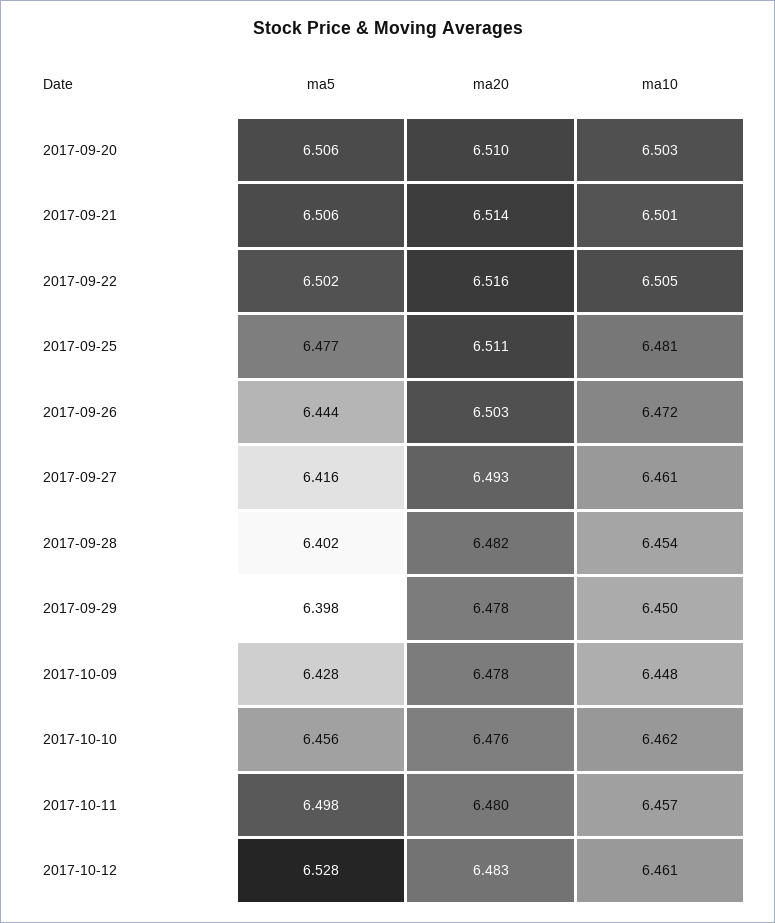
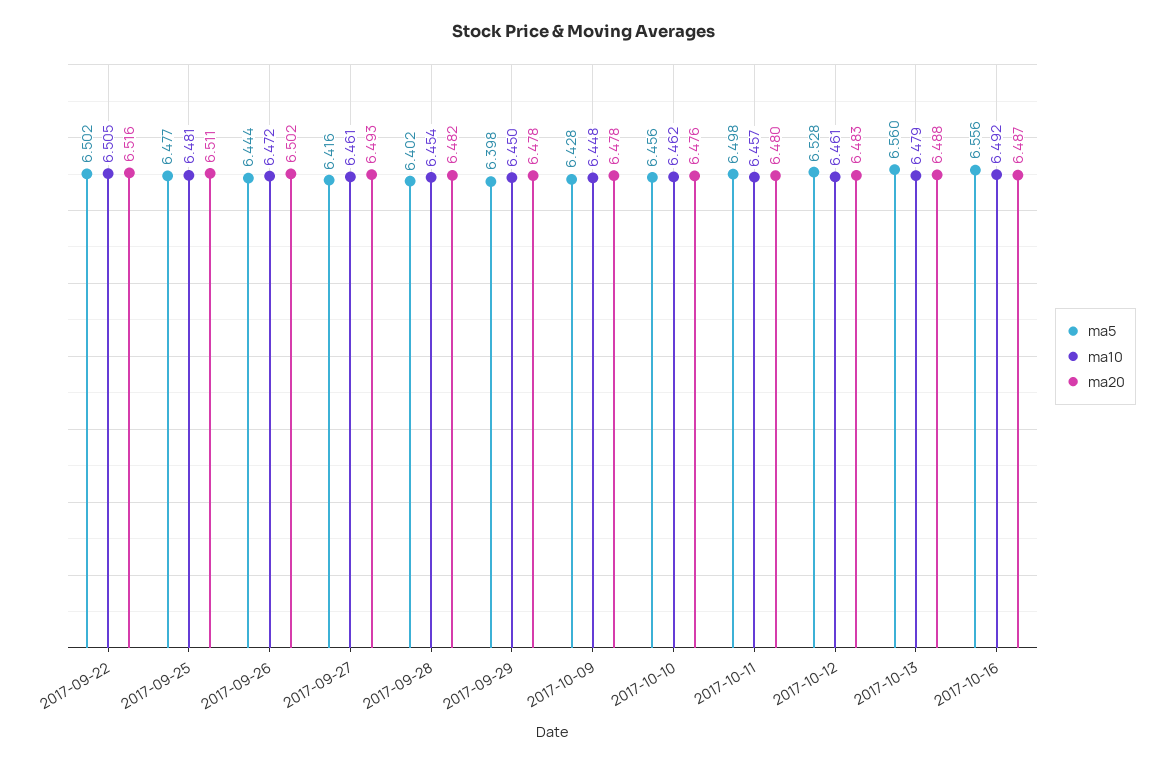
ma5, 2017-09-20: 6.506 -> none
ma20, 2017-09-20: 6.51 -> none
ma10, 2017-09-20: 6.503 -> none
ma5, 2017-09-21: 6.506 -> none
ma20, 2017-09-21: 6.514 -> none
ma10, 2017-09-21: 6.501 -> none
ma20, 2017-09-26: 6.503 -> 6.502
ma5, 2017-10-13: none -> 6.56
ma10, 2017-10-13: none -> 6.479
ma20, 2017-10-13: none -> 6.488
ma5, 2017-10-16: none -> 6.556
ma10, 2017-10-16: none -> 6.492
ma20, 2017-10-16: none -> 6.487

